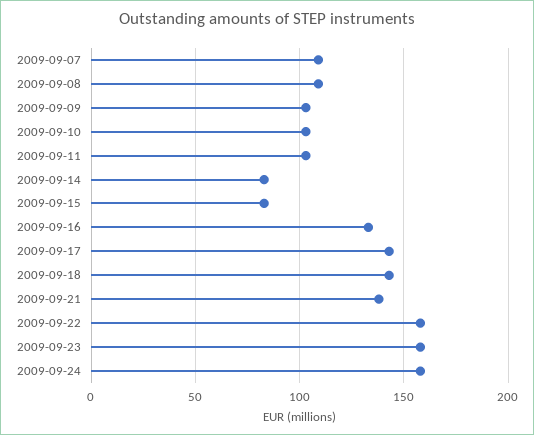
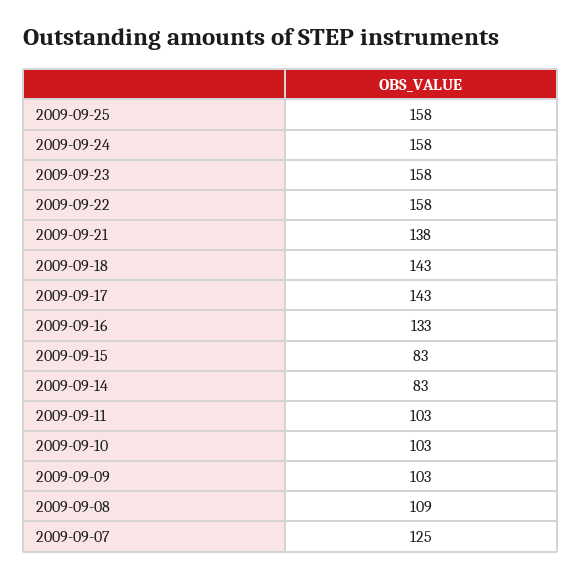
2009-09-07: 110 -> 125
2009-09-25: none -> 158

